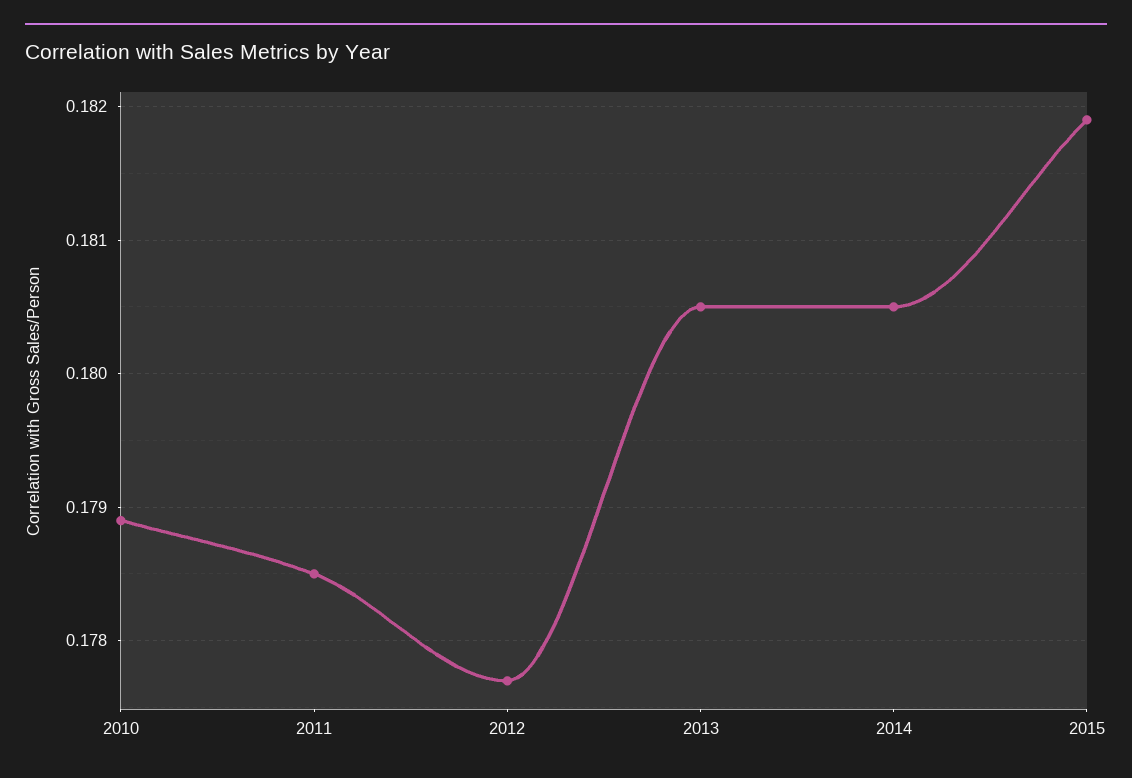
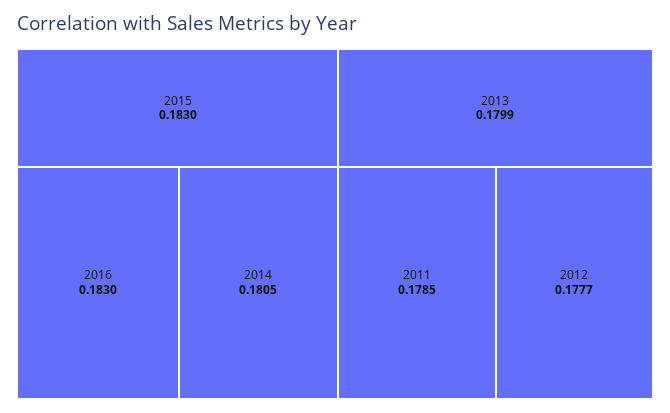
2010: 0.1789 -> none
2013: 0.1805 -> 0.1799
2015: 0.1819 -> 0.183
2016: none -> 0.183

